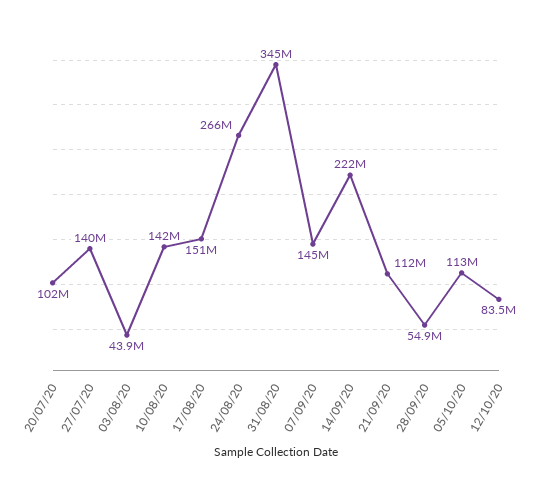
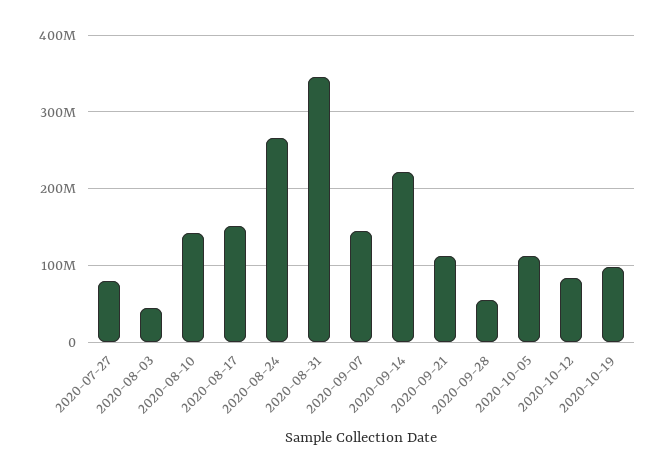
20/07/20: 102000000 -> none
27/07/20: 140000000 -> 80000000
2020-10-19: none -> 100000000

